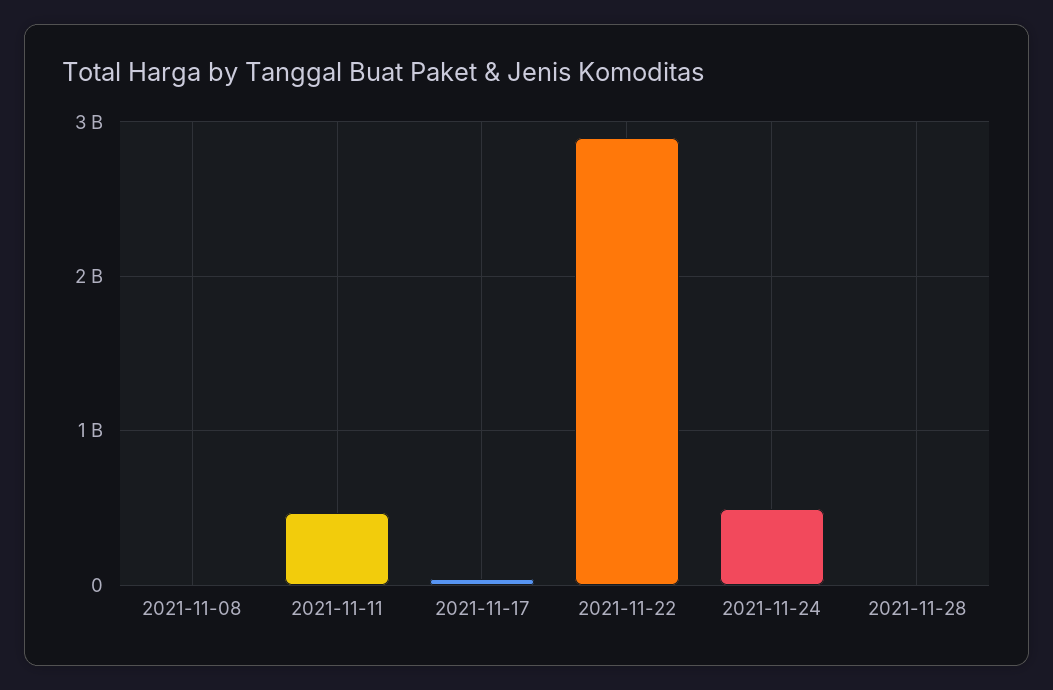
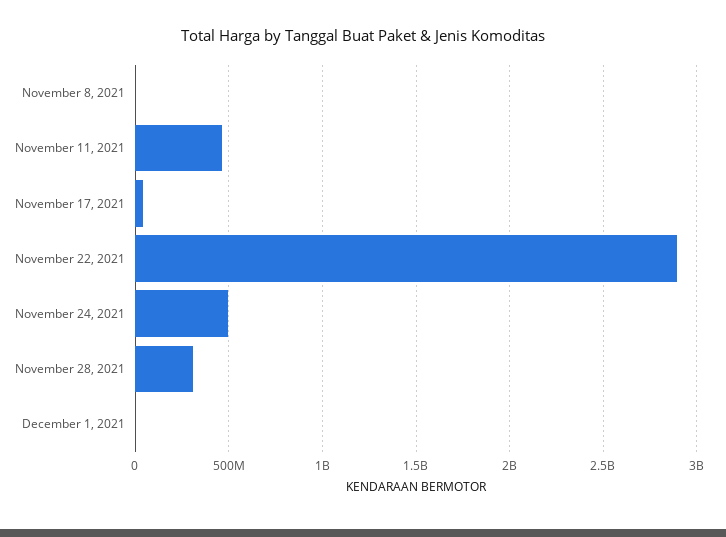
2021-11-28: 0 -> 300000000
December 1, 2021: none -> 0

